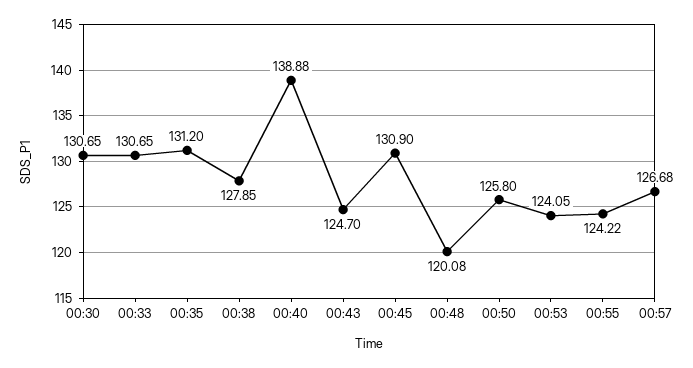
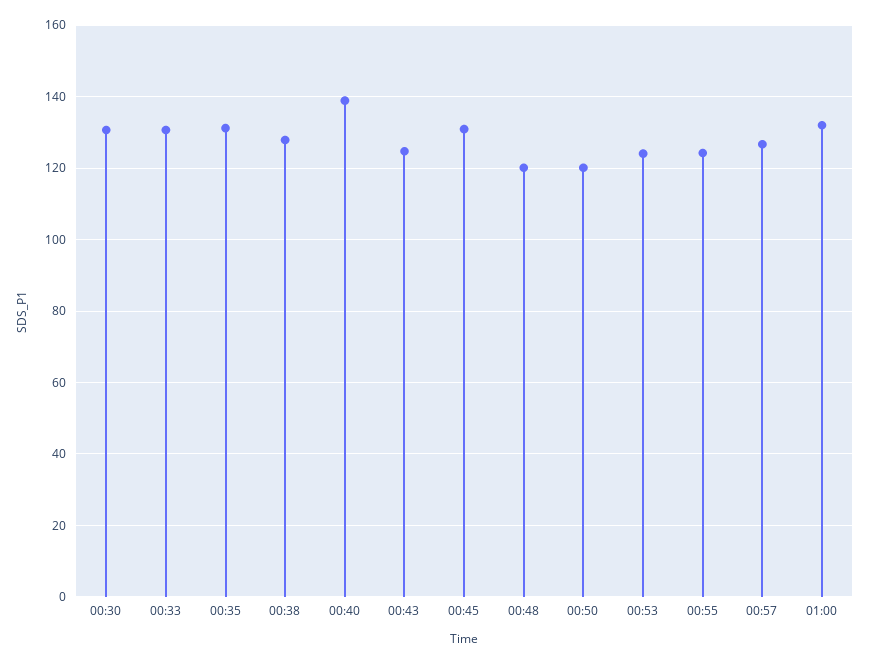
00:50: 125.8 -> 120
01:00: none -> 132

